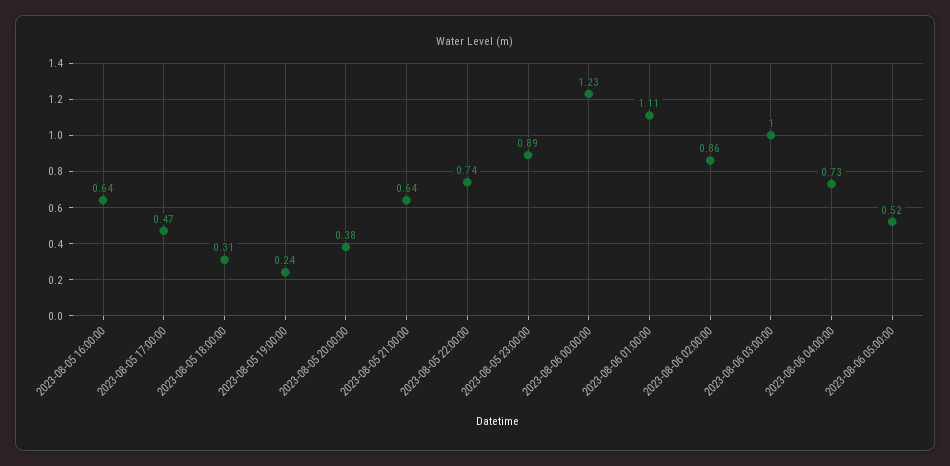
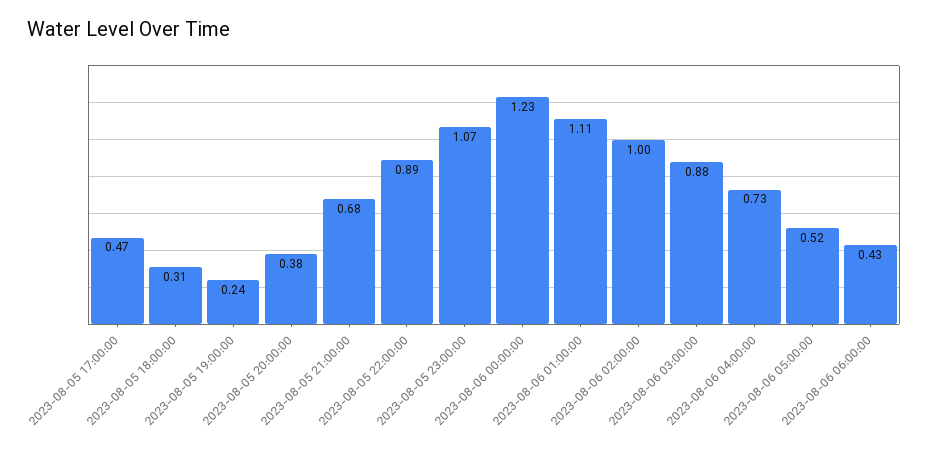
2023-08-05 16:00:00: 0.64 -> none
2023-08-05 21:00:00: 0.64 -> 0.68
2023-08-05 22:00:00: 0.74 -> 0.89
2023-08-05 23:00:00: 0.89 -> 1.07
2023-08-06 02:00:00: 0.86 -> 1
2023-08-06 03:00:00: 1 -> 0.88
2023-08-06 06:00:00: none -> 0.43

